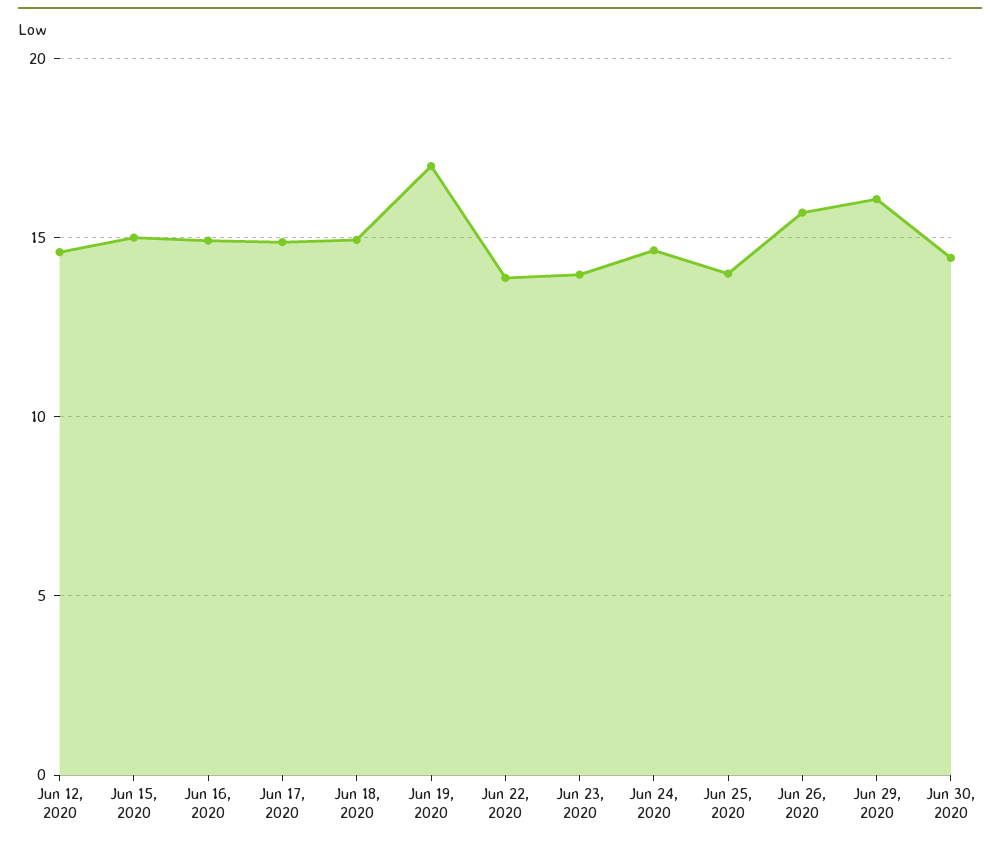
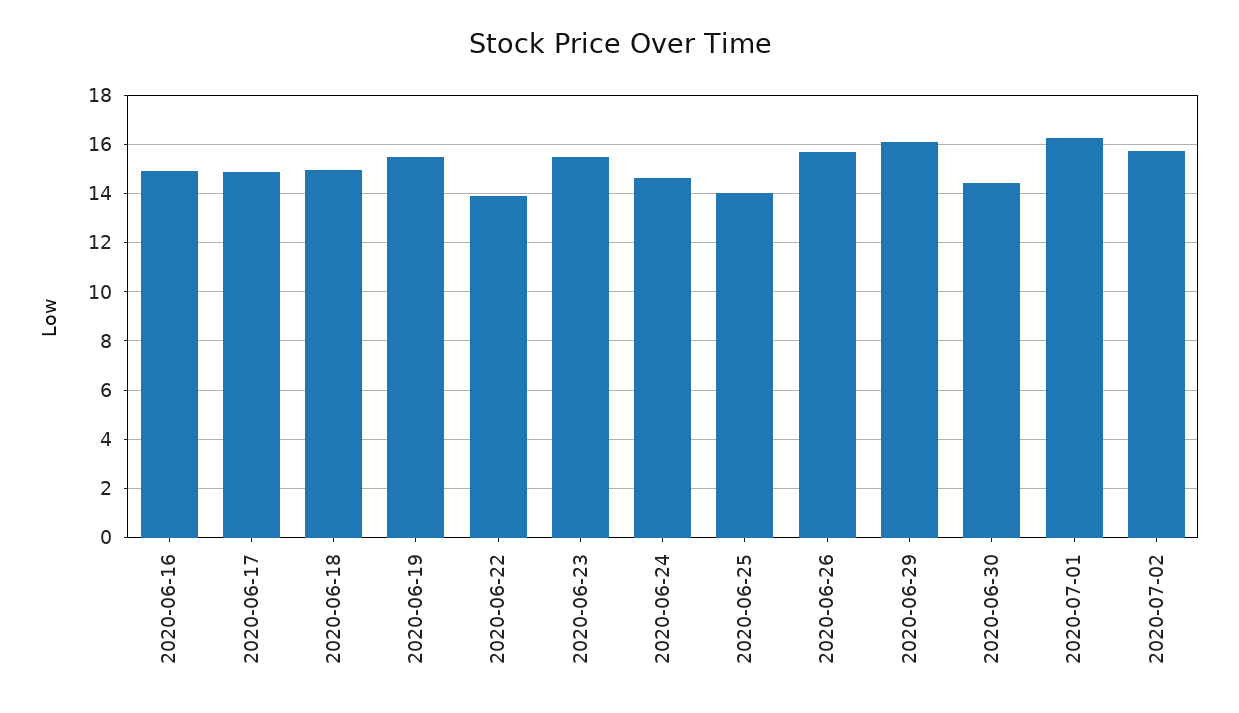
Jun 12, 2020: 14.5 -> none
Jun 15, 2020: 15 -> none
Jun 19, 2020: 17 -> 15.5
Jun 23, 2020: 14 -> 15.5
2020-07-01: none -> 16.25
2020-07-02: none -> 15.75

